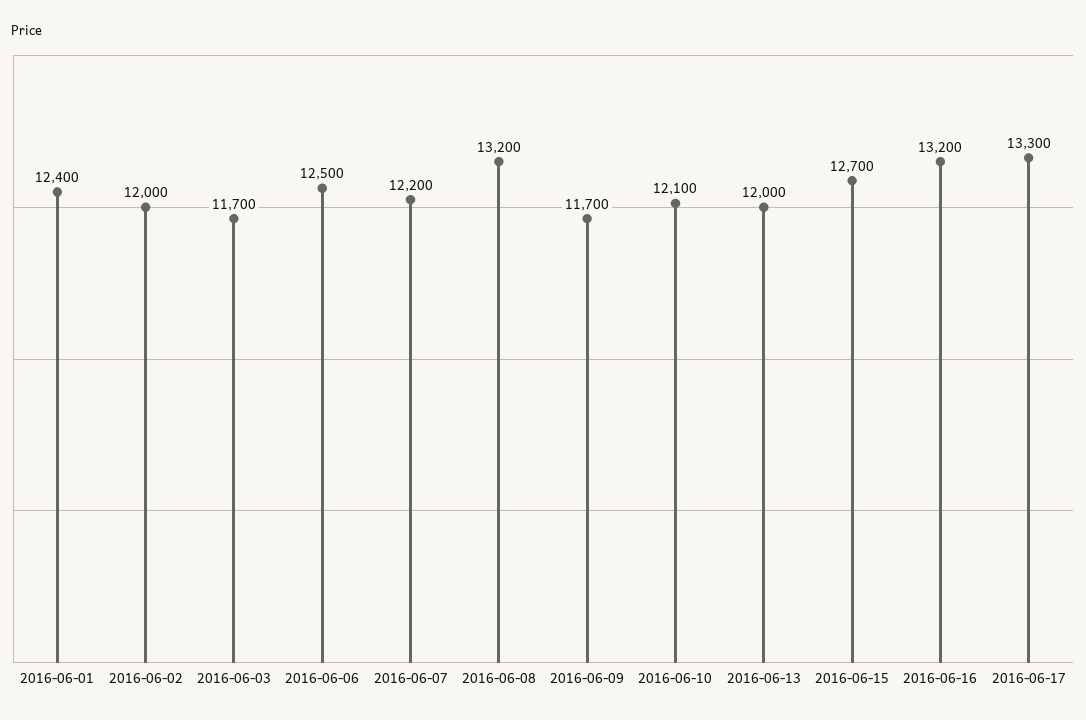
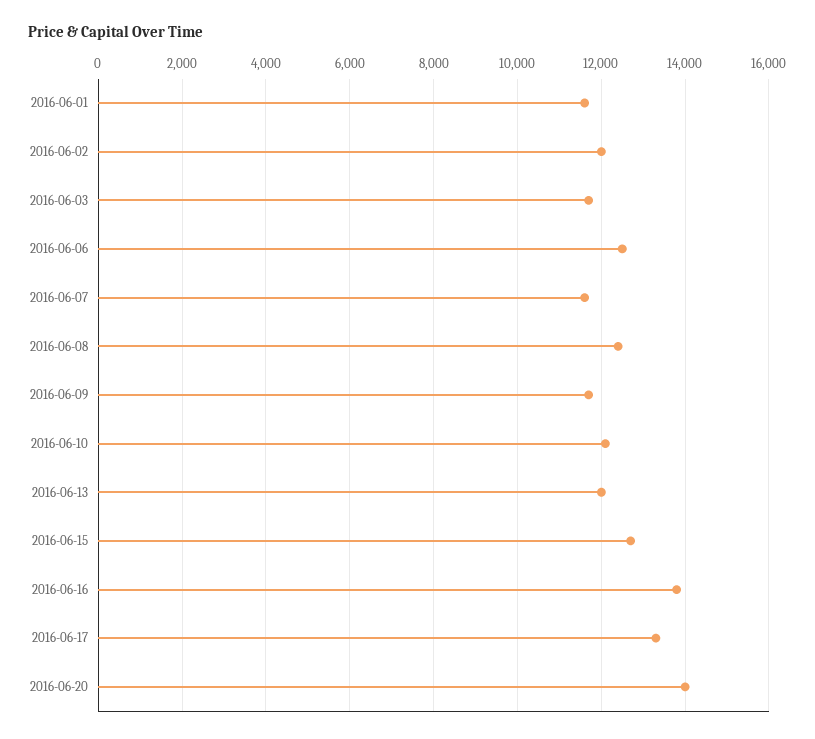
2016-06-01: 12400 -> 11600
2016-06-07: 12200 -> 11600
2016-06-08: 13200 -> 12400
2016-06-16: 13200 -> 13800
2016-06-20: none -> 14000

